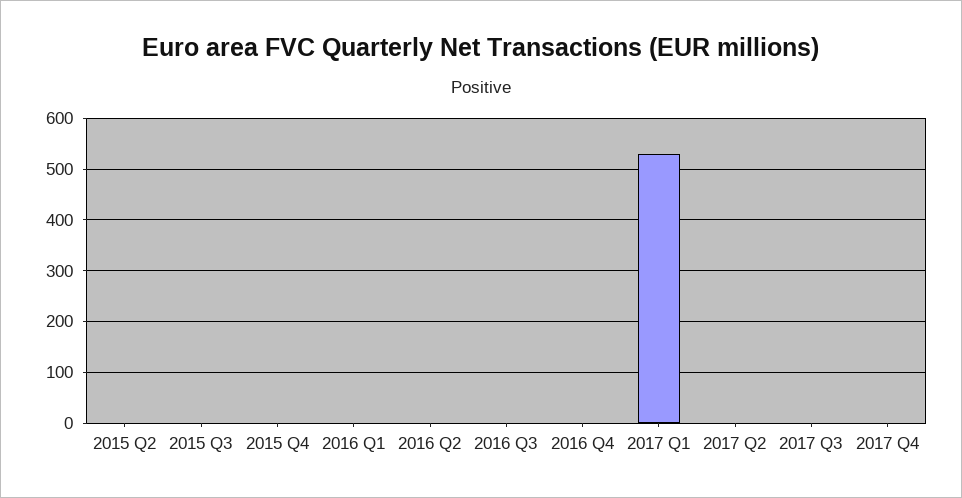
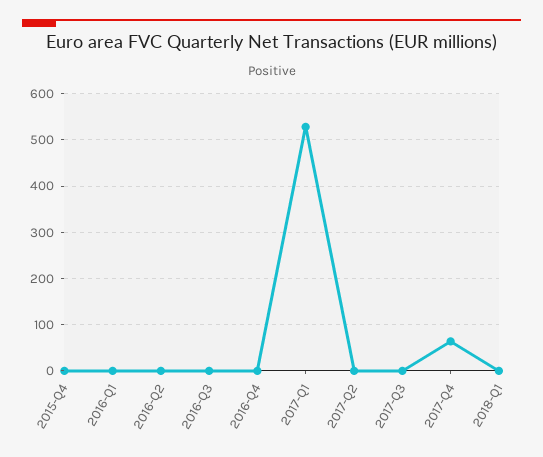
2015 Q2: 0 -> none
2015 Q3: 0 -> none
2017 Q4: 0 -> 60
2018-Q1: none -> 0

